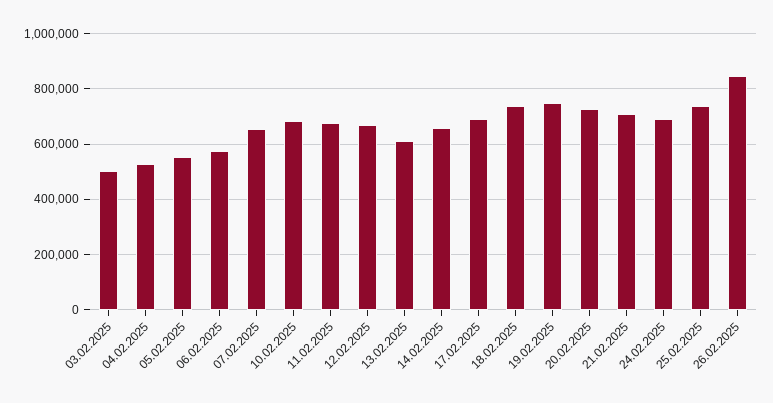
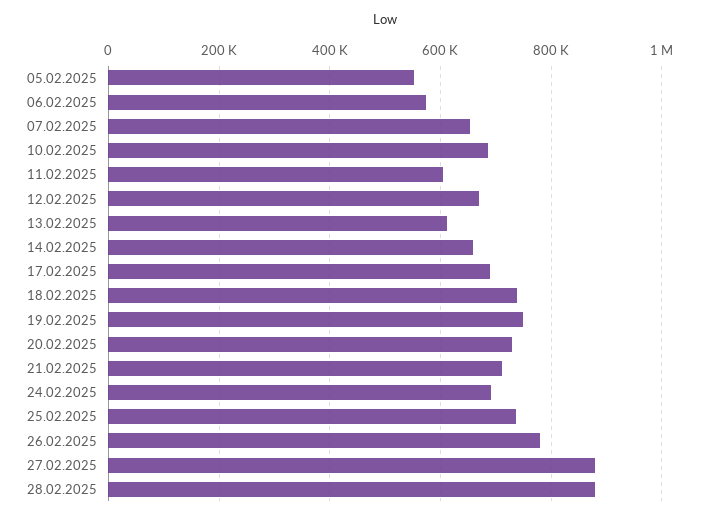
03.02.2025: 500000 -> none
04.02.2025: 525000 -> none
11.02.2025: 675000 -> 600000
26.02.2025: 850000 -> 780000
27.02.2025: none -> 880000
28.02.2025: none -> 880000

